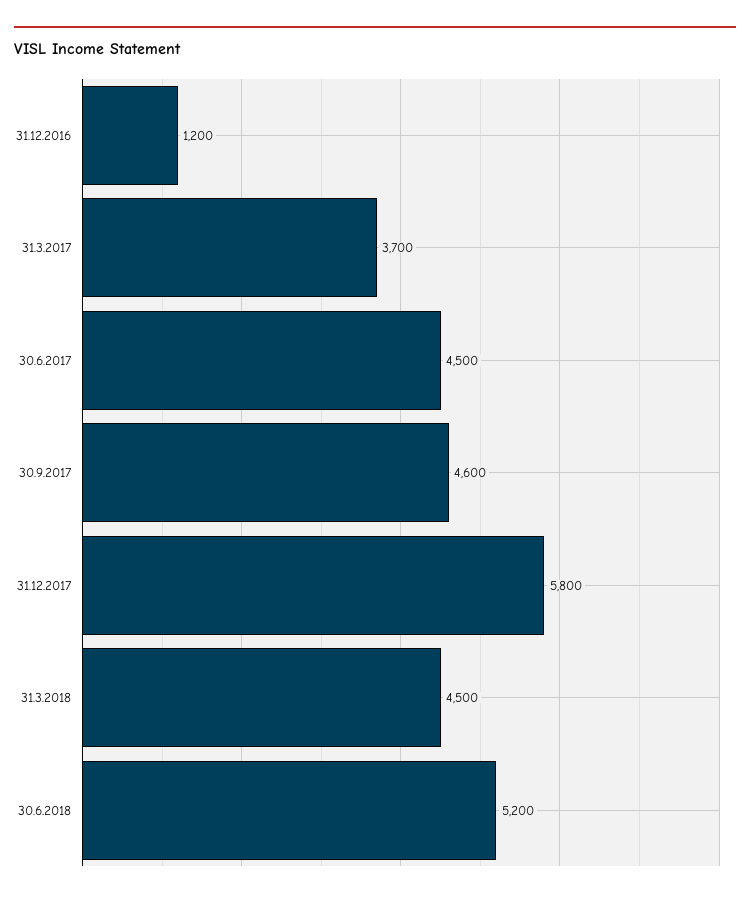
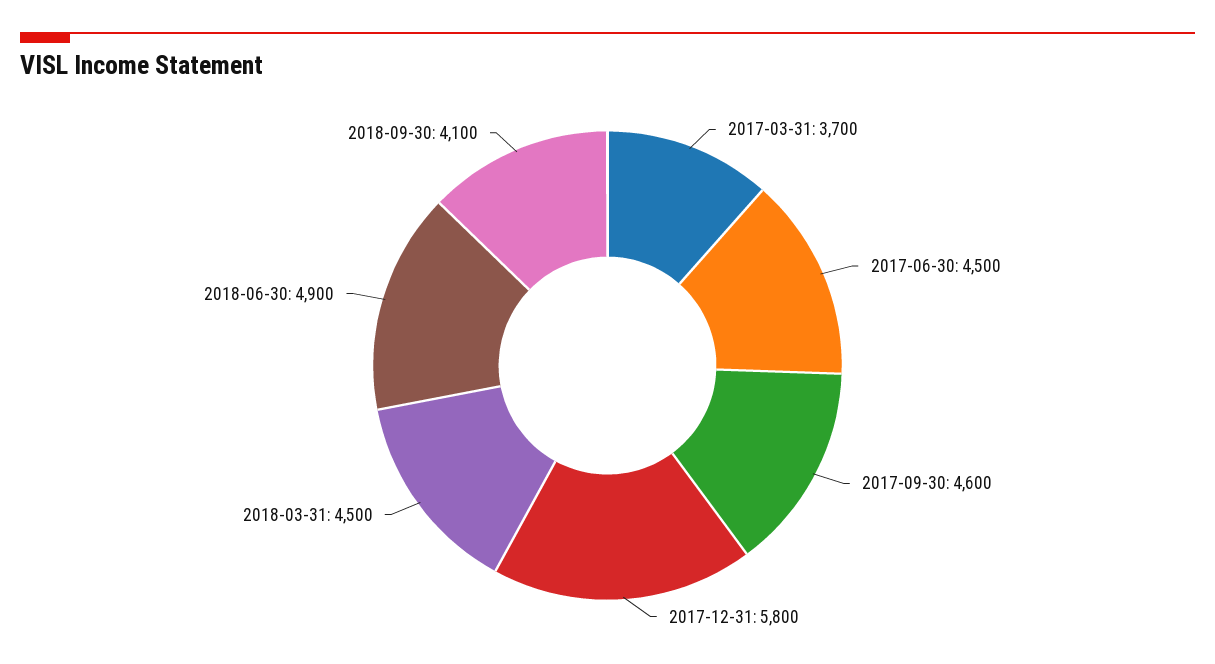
31.12.2016: 1200 -> none
30.6.2018: 5200 -> 4900
2018-09-30: none -> 4100

